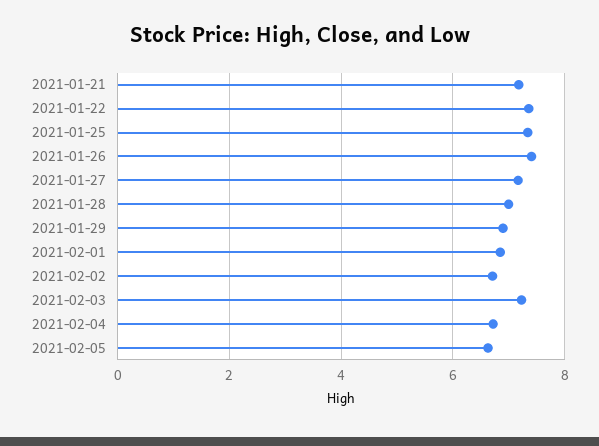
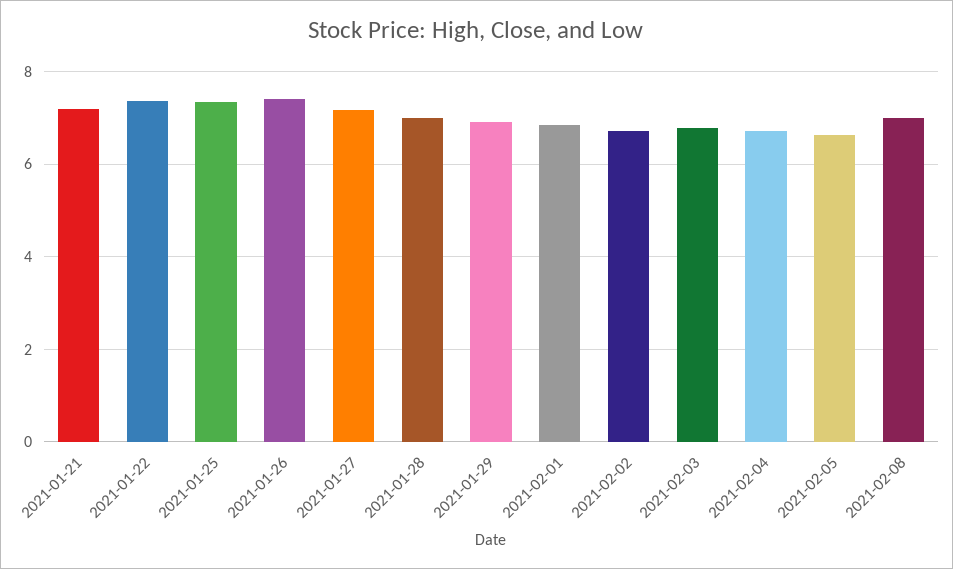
2021-02-03: 7.2 -> 6.8
2021-02-08: none -> 7

